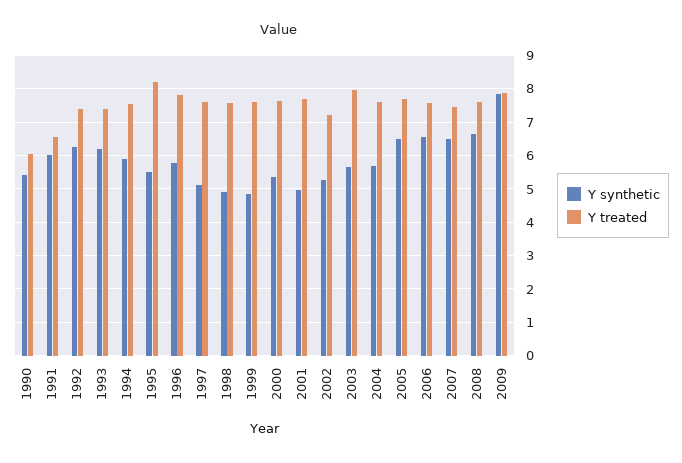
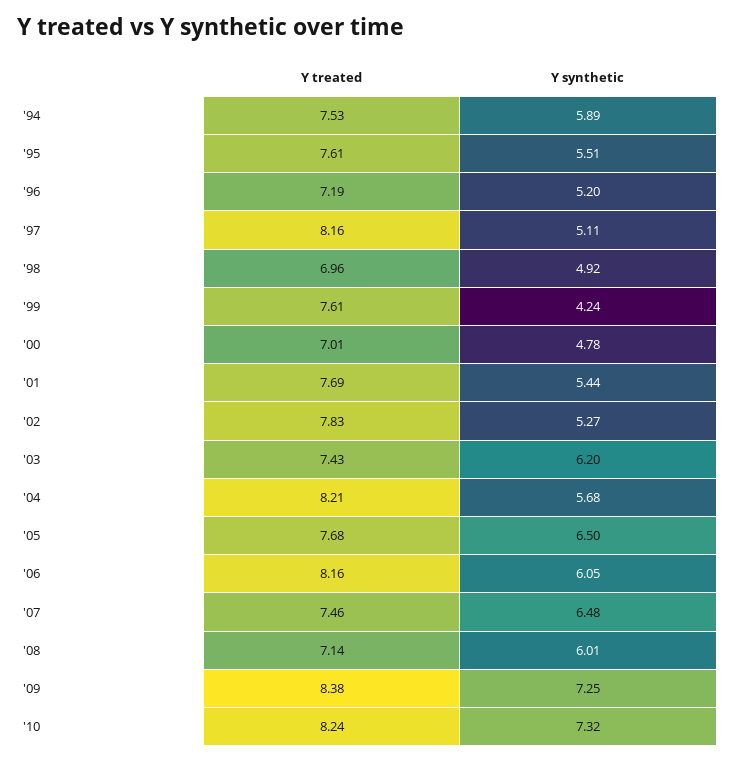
Y synthetic, 1990: 5.4 -> none
Y treated, 1990: 6 -> none
Y synthetic, 1991: 6 -> none
Y treated, 1991: 6.6 -> none
Y synthetic, 1992: 6.2 -> none
Y treated, 1992: 7.4 -> none
Y synthetic, 1993: 6.2 -> none
Y treated, 1993: 7.4 -> none
Y treated, 1995: 8.2 -> 7.61
Y synthetic, 1996: 5.8 -> 5.2
Y treated, 1996: 7.8 -> 7.19
Y treated, 1997: 7.6 -> 8.16
Y treated, 1998: 7.6 -> 6.96
Y synthetic, 1999: 4.8 -> 4.24
Y synthetic, 2000: 5.4 -> 4.78
Y treated, 2000: 7.6 -> 7.01
Y synthetic, 2001: 5 -> 5.44
Y treated, 2002: 7.2 -> 7.83
Y synthetic, 2003: 5.6 -> 6.2
Y treated, 2003: 8 -> 7.43
Y treated, 2004: 7.6 -> 8.21
Y synthetic, 2006: 6.6 -> 6.05
Y treated, 2006: 7.6 -> 8.16
Y synthetic, 2008: 6.6 -> 6.01
Y treated, 2008: 7.6 -> 7.14
Y synthetic, 2009: 7.8 -> 7.25
Y treated, 2009: 7.8 -> 8.38
Y treated, '10: none -> 8.24
Y synthetic, '10: none -> 7.32

